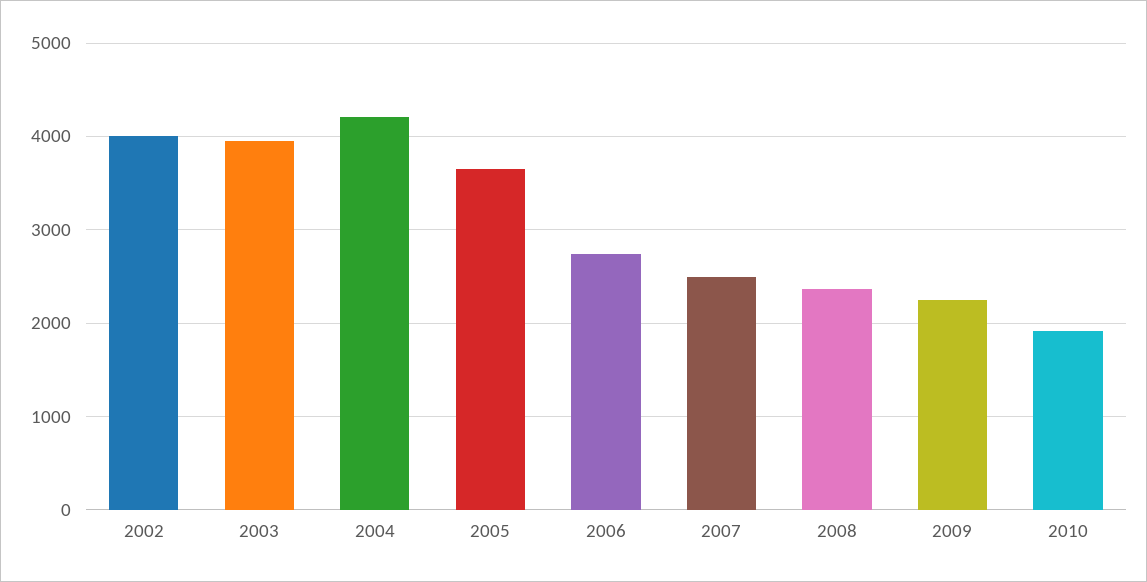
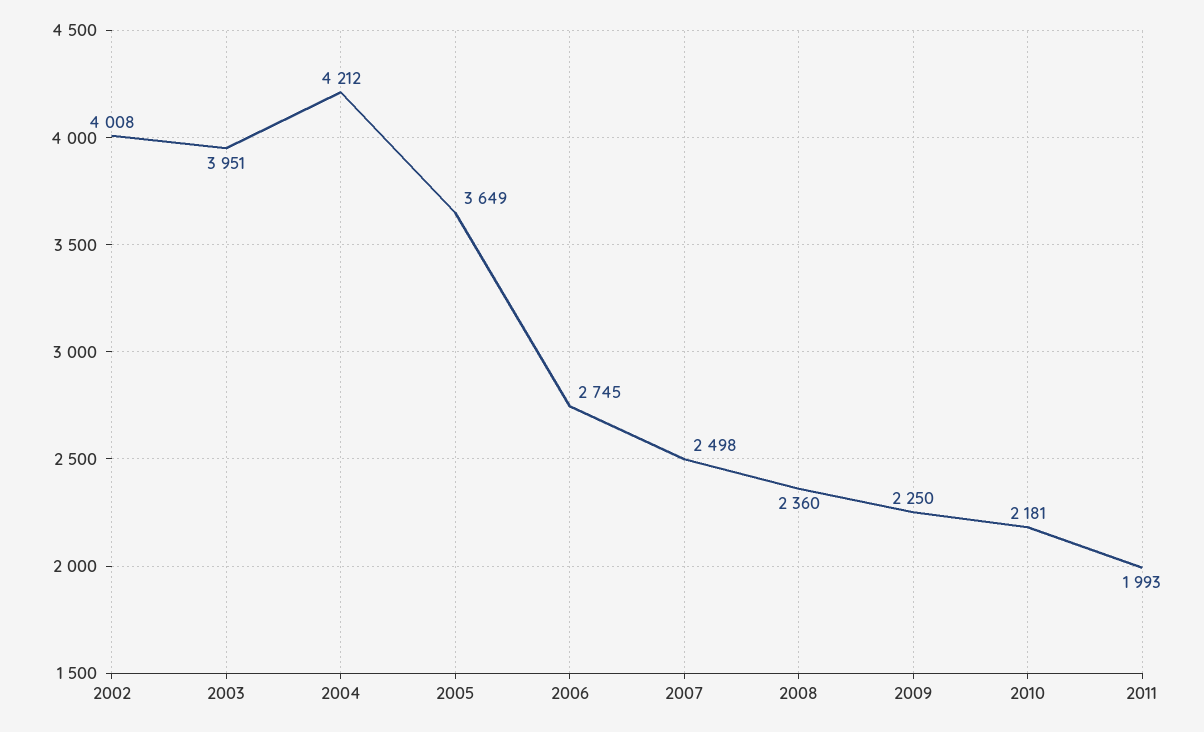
2010: 1900 -> 2181
2011: none -> 1993

